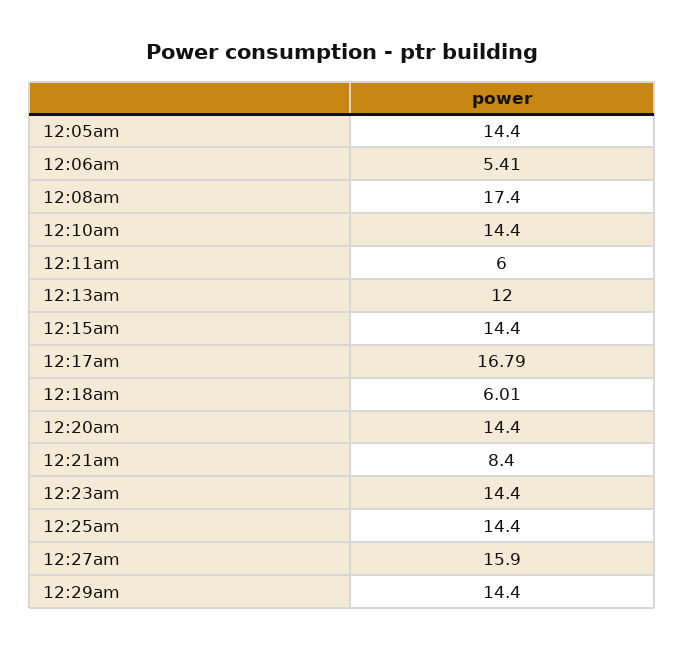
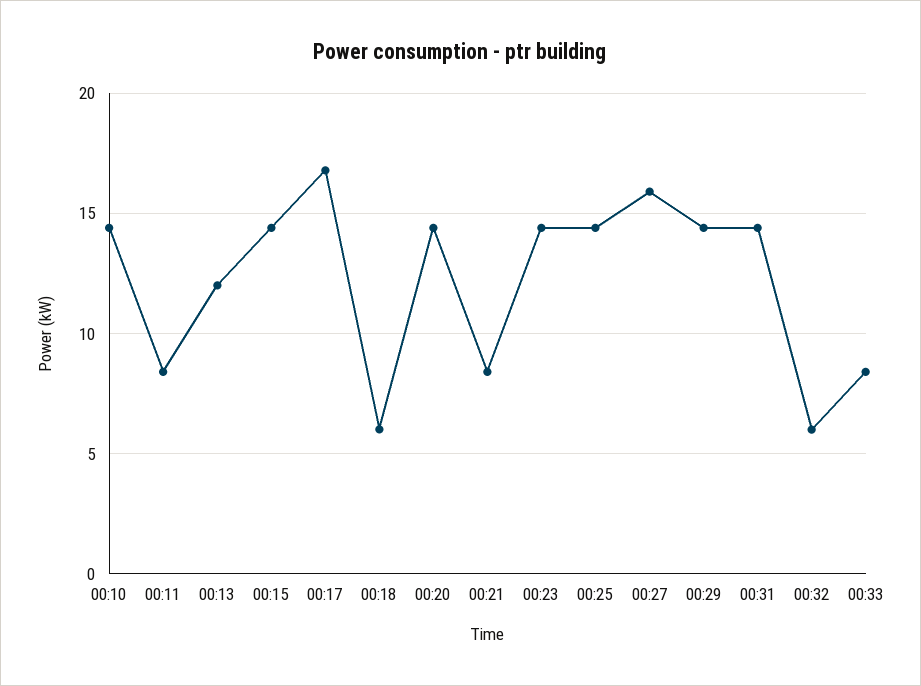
12:05am: 14.4 -> none
12:06am: 5.41 -> none
12:08am: 17.4 -> none
12:11am: 6 -> 8.5
00:31: none -> 14.5
00:32: none -> 6
00:33: none -> 8.5

